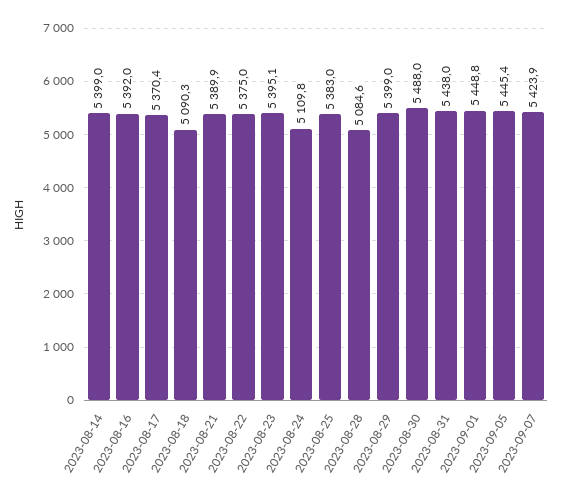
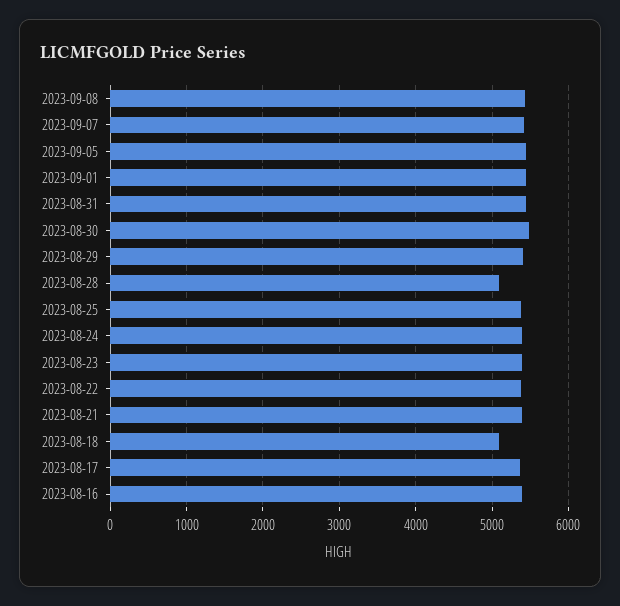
2023-08-14: 5399 -> none
2023-08-24: 5109.8 -> 5400
2023-09-08: none -> 5400

